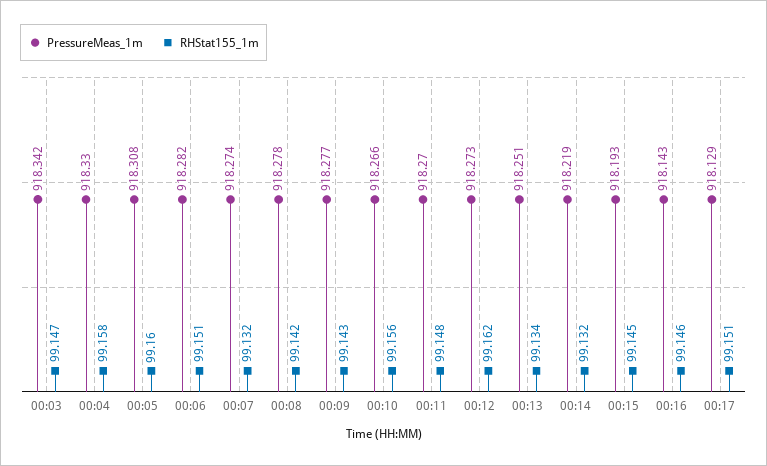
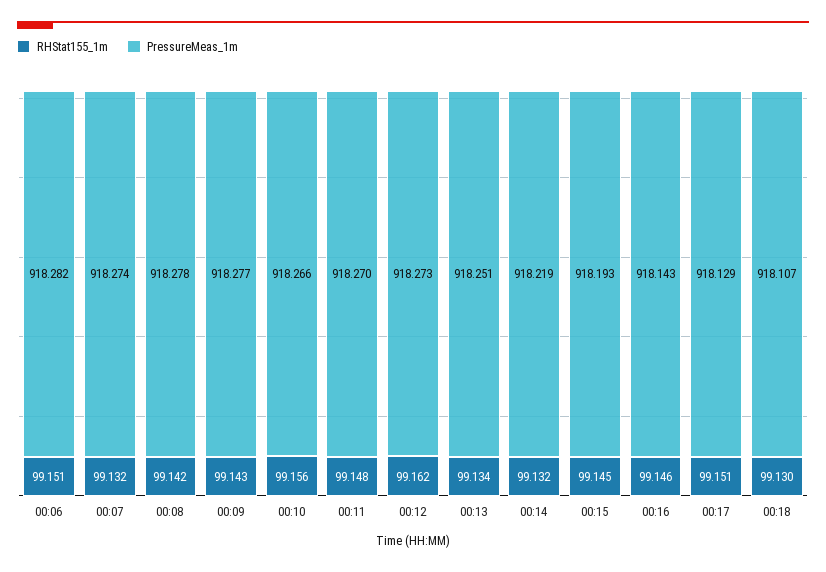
PressureMeas_1m, 00:03: 918.342 -> none
RHStat155_1m, 00:03: 99.147 -> none
PressureMeas_1m, 00:04: 918.33 -> none
RHStat155_1m, 00:04: 99.158 -> none
PressureMeas_1m, 00:05: 918.308 -> none
RHStat155_1m, 00:05: 99.16 -> none
RHStat155_1m, 00:18: none -> 99.13
PressureMeas_1m, 00:18: none -> 918.107

